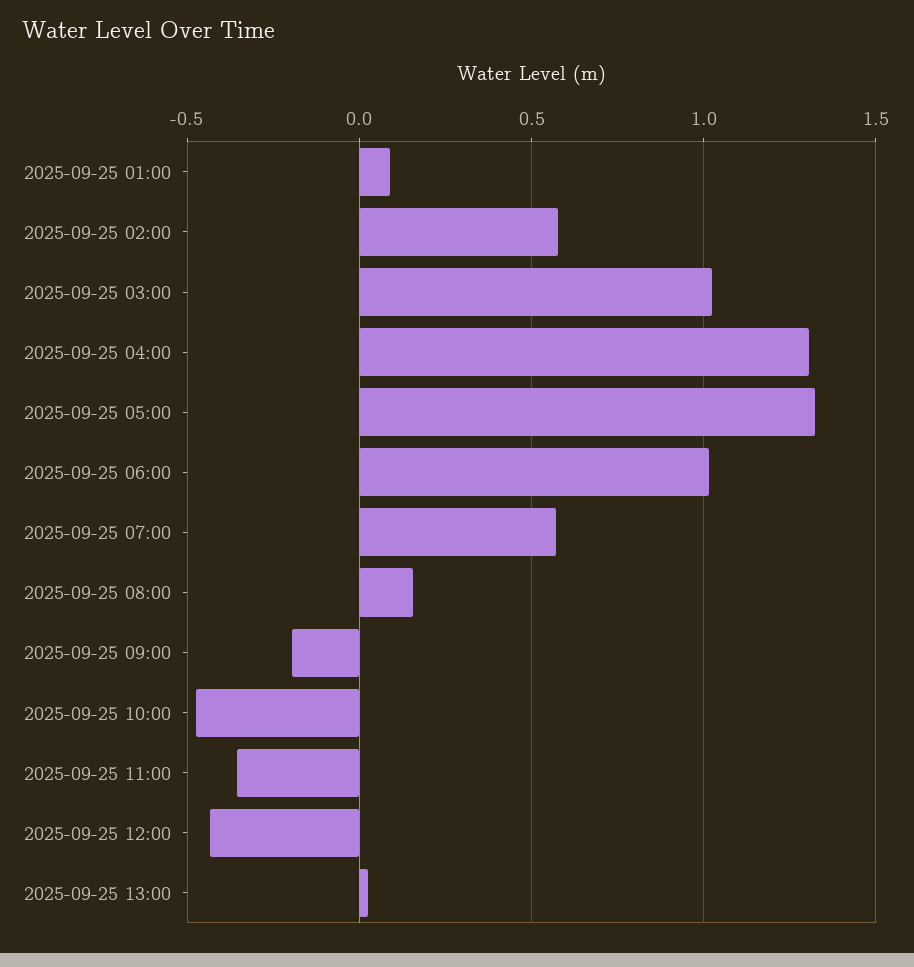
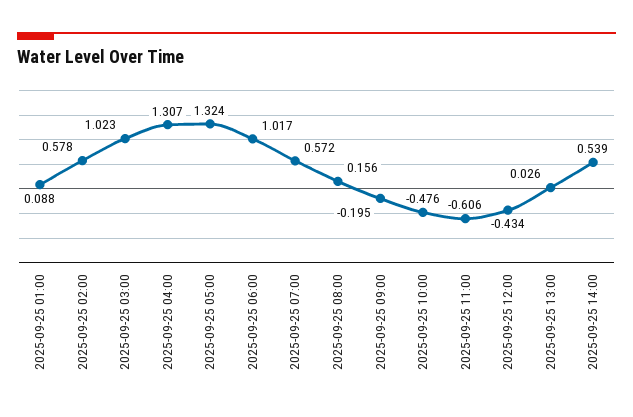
2025-09-25 11:00: -0.35 -> -0.606
2025-09-25 14:00: none -> 0.539

